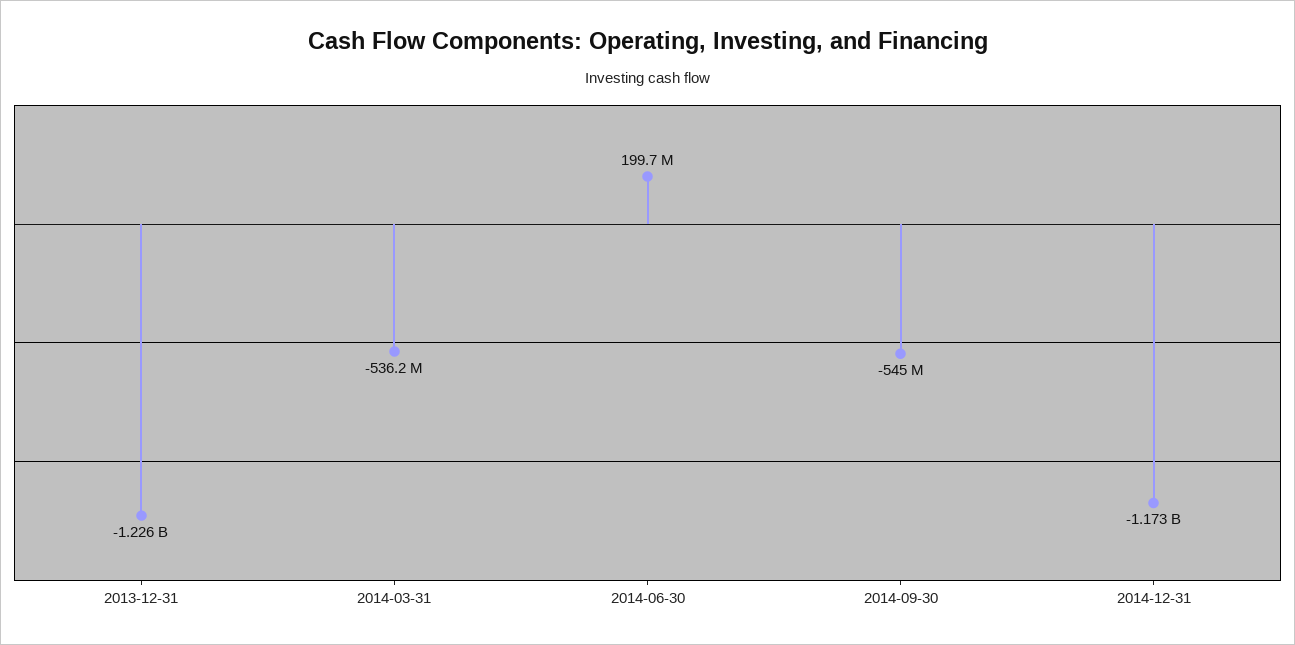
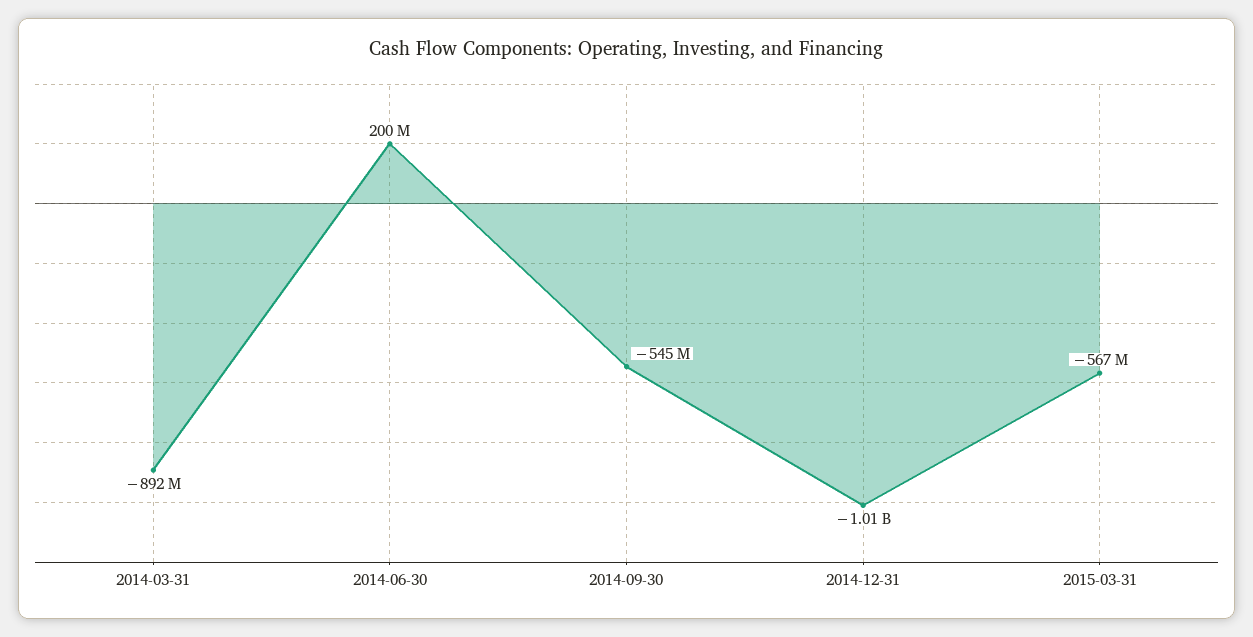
2013-12-31: -1226000000 -> none
2014-03-31: -536200000 -> -892000000
2014-12-31: -1173000000 -> -1010000000
2015-03-31: none -> -567000000

